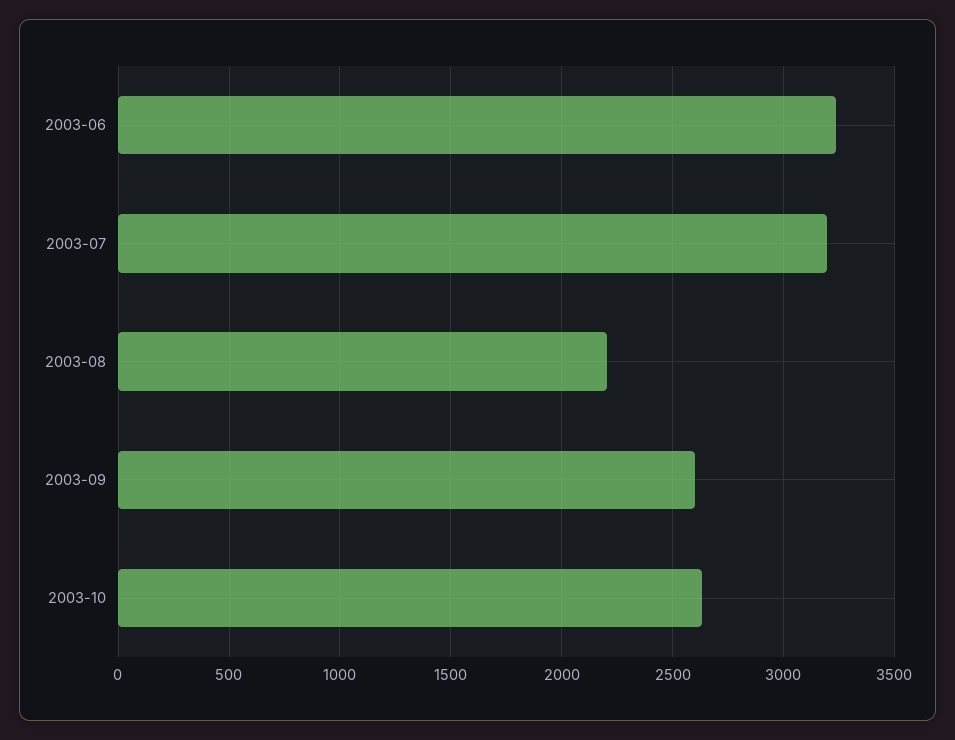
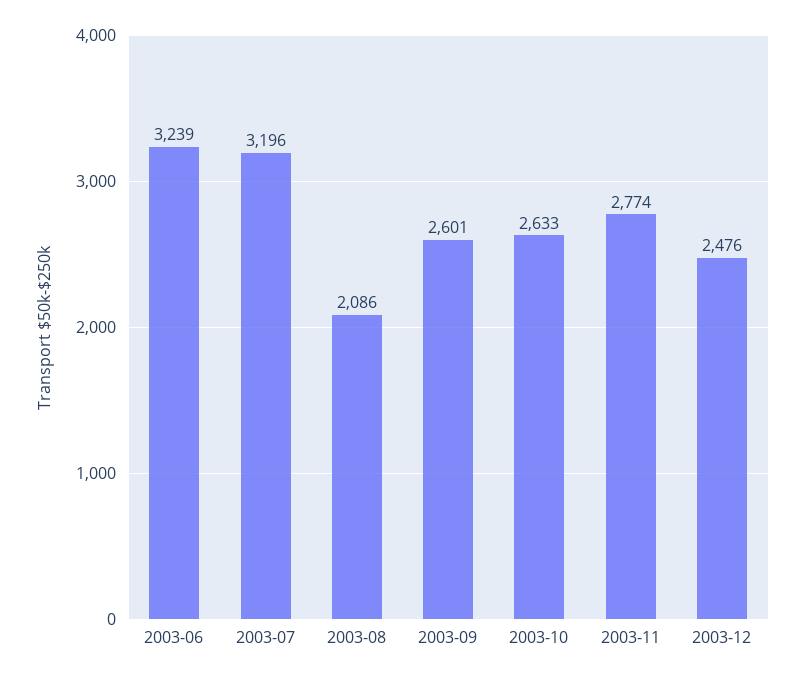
2003-08: 2200 -> 2086
2003-11: none -> 2774
2003-12: none -> 2476

